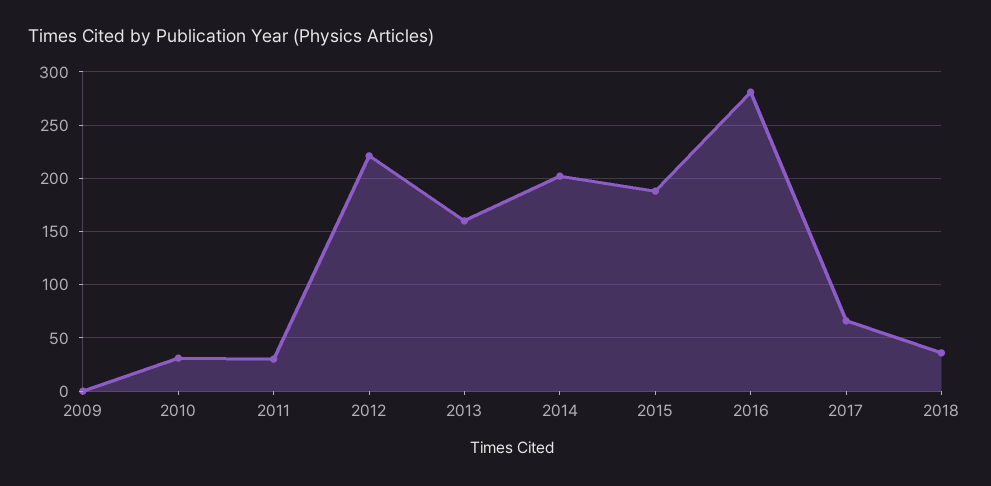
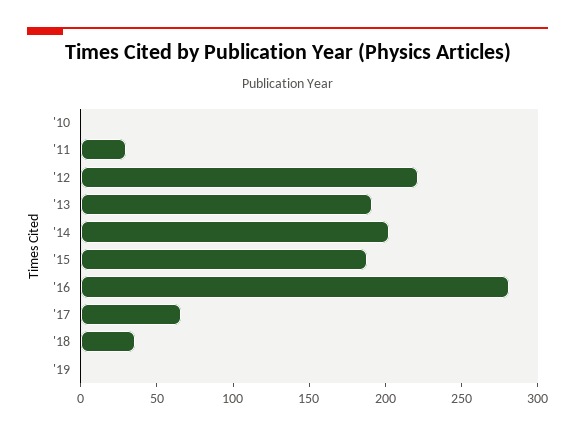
2009: 0 -> none
2010: 30 -> 0
2013: 160 -> 190
'19: none -> 0

